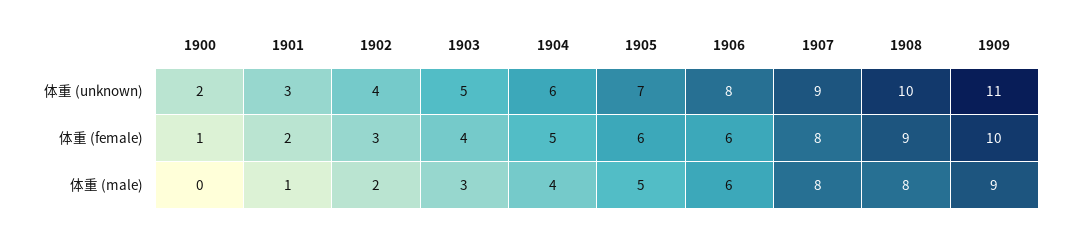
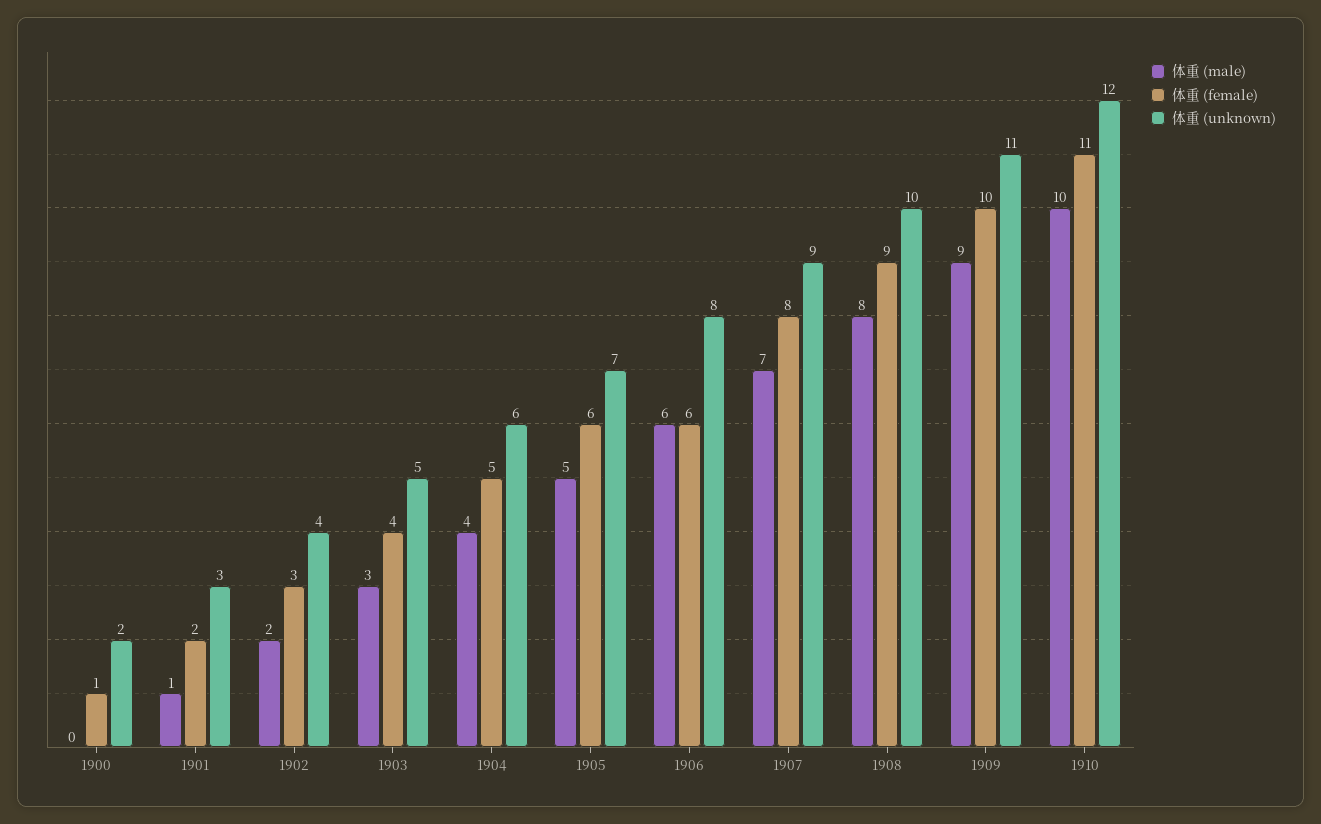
体重 (male), 1907: 8 -> 7
体重 (male), 1910: none -> 10
体重 (female), 1910: none -> 11
体重 (unknown), 1910: none -> 12

